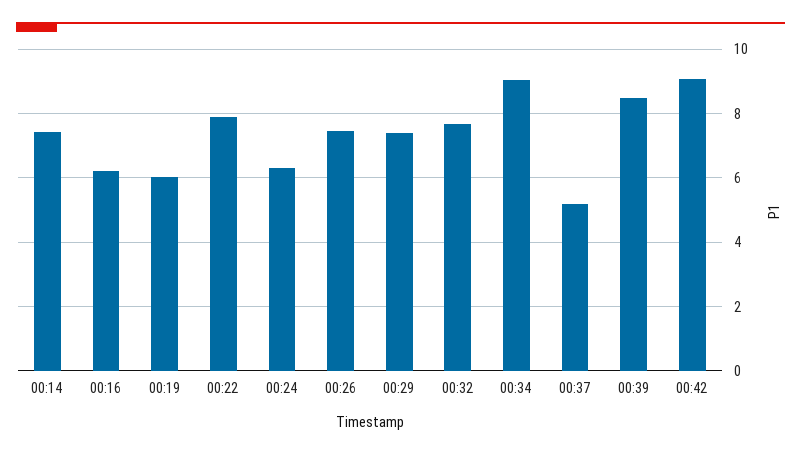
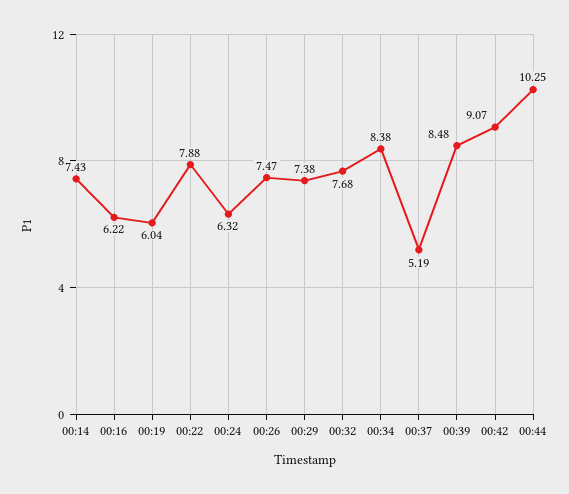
00:34: 9 -> 8.38
00:44: none -> 10.25

